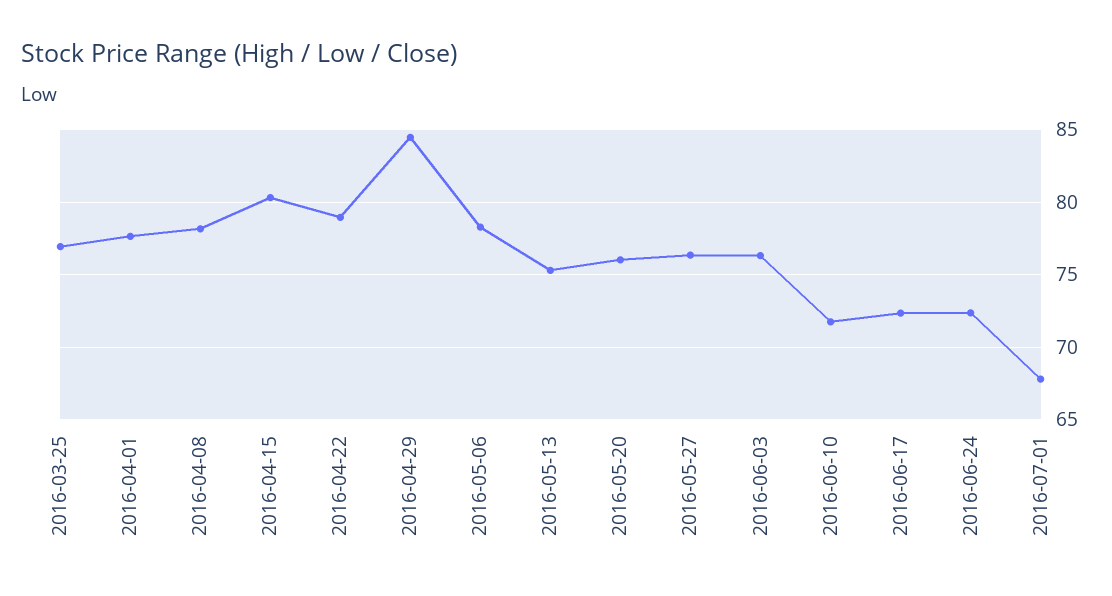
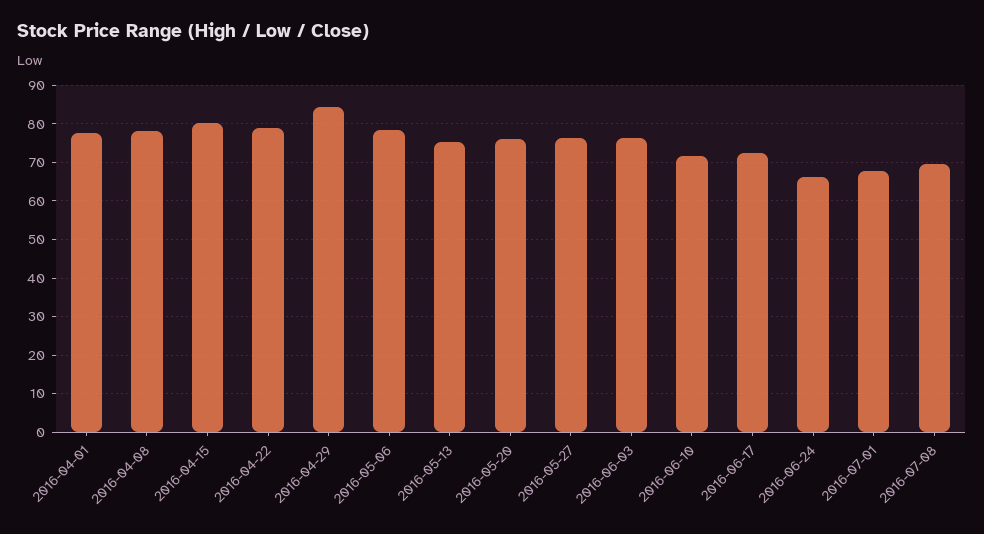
2016-03-25: 77 -> none
2016-06-24: 72.5 -> 66
2016-07-08: none -> 70

